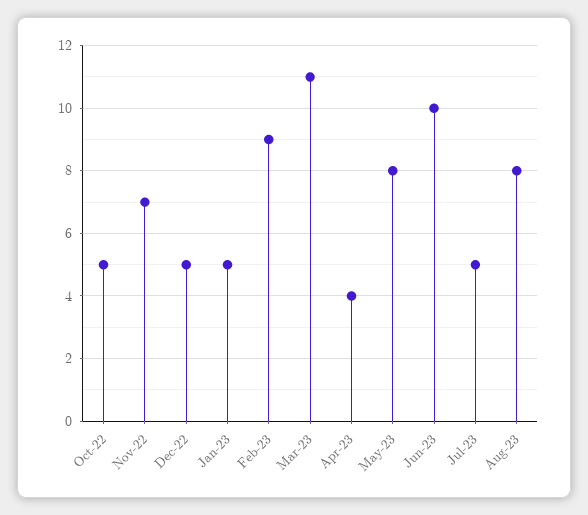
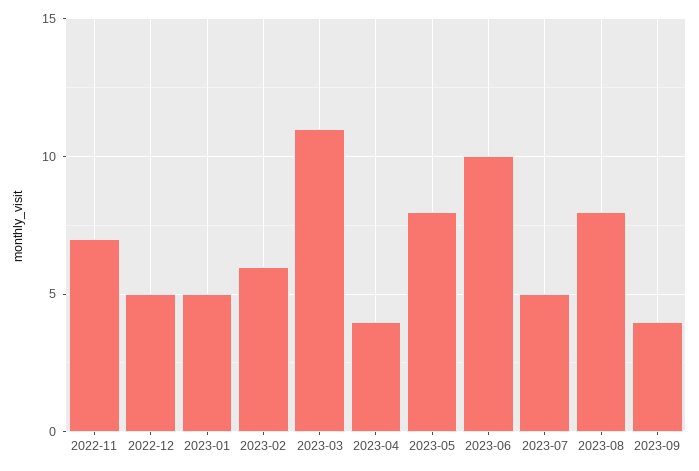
Oct-22: 5 -> none
Feb-23: 9 -> 6
2023-09: none -> 4

